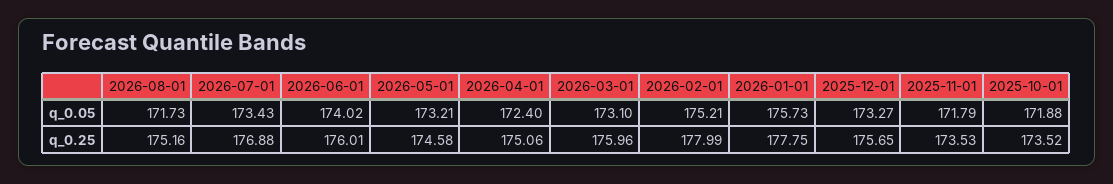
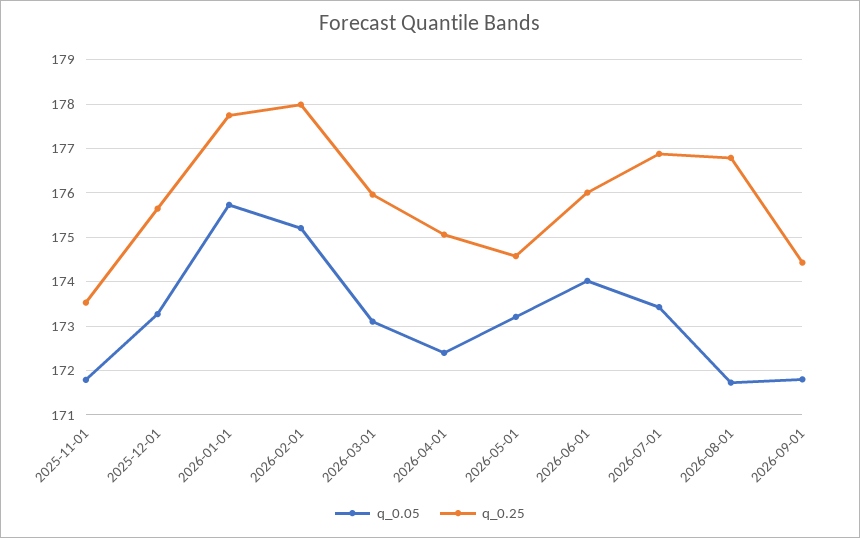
q_0.05, 2025-10-01: 171.88 -> none
q_0.25, 2026-08-01: 175.16 -> 176.8
q_0.25, 2025-10-01: 173.52 -> none
q_0.05, 2026-09-01: none -> 171.8
q_0.25, 2026-09-01: none -> 174.4

